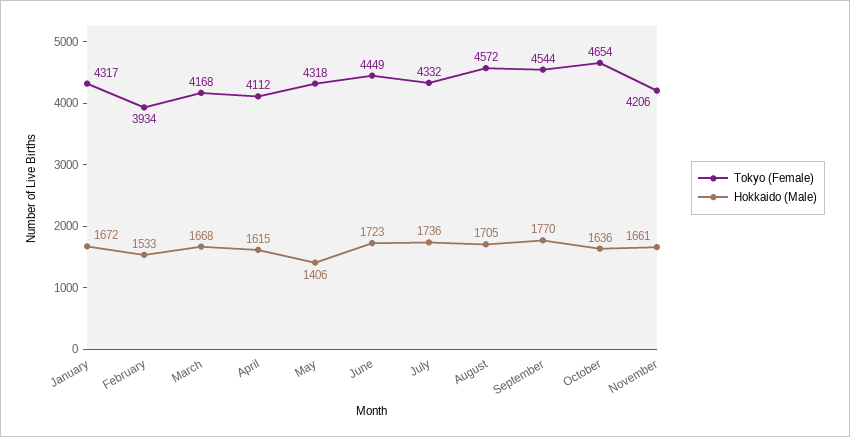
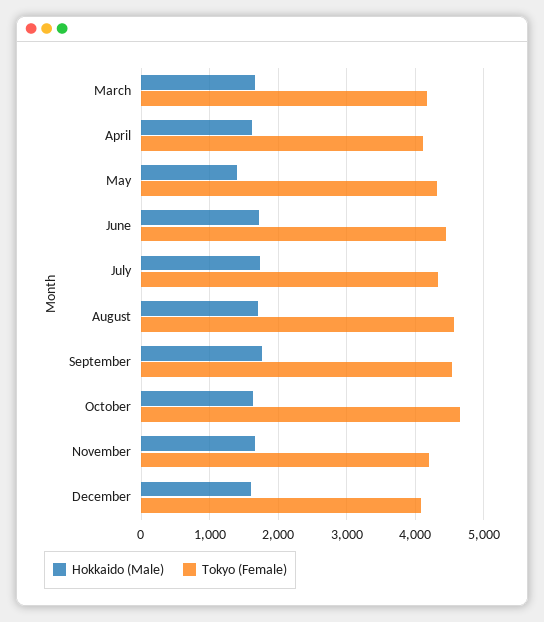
Tokyo (Female), January: 4317 -> none
Hokkaido (Male), January: 1672 -> none
Tokyo (Female), February: 3934 -> none
Hokkaido (Male), February: 1533 -> none
Hokkaido (Male), December: none -> 1600
Tokyo (Female), December: none -> 4100

